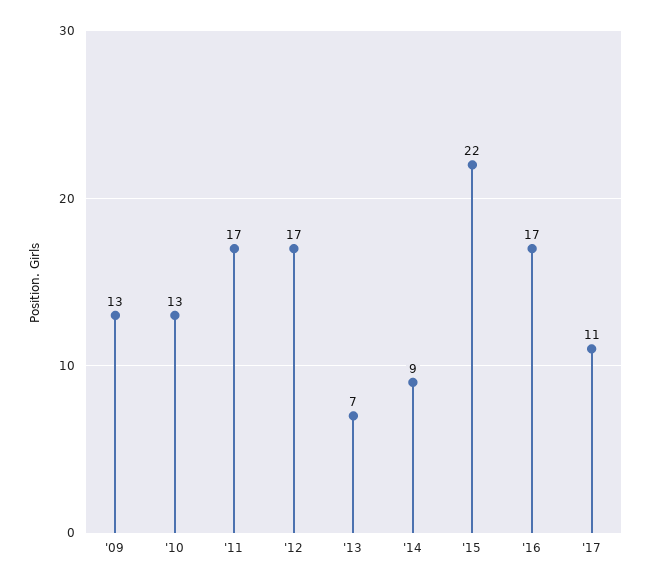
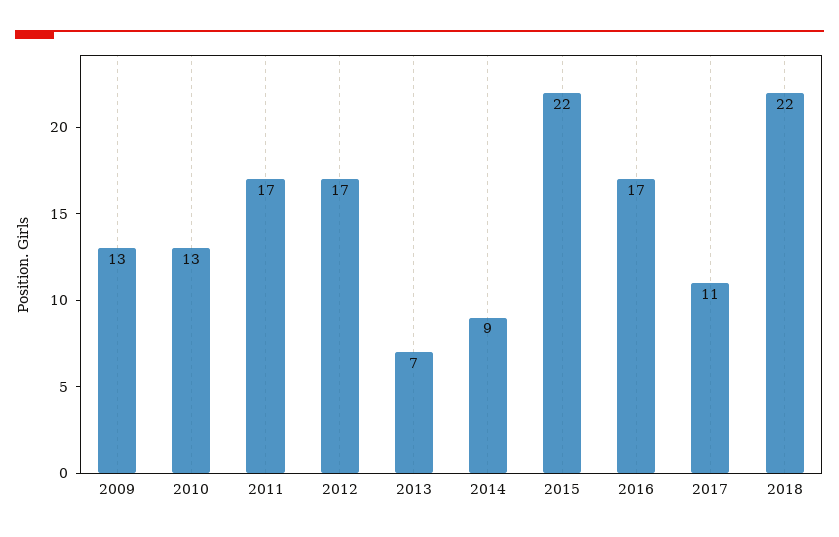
2018: none -> 22

